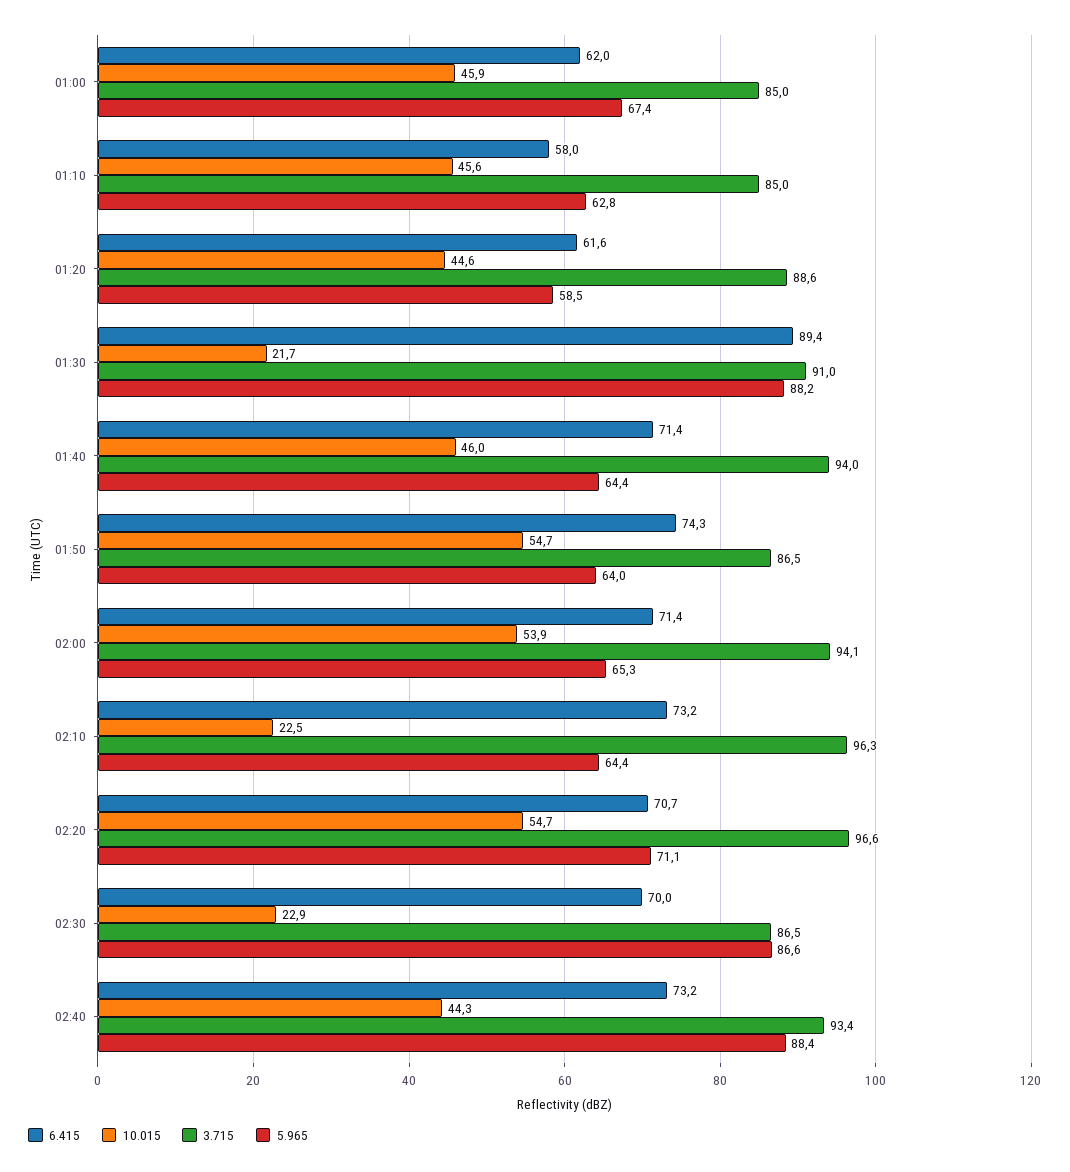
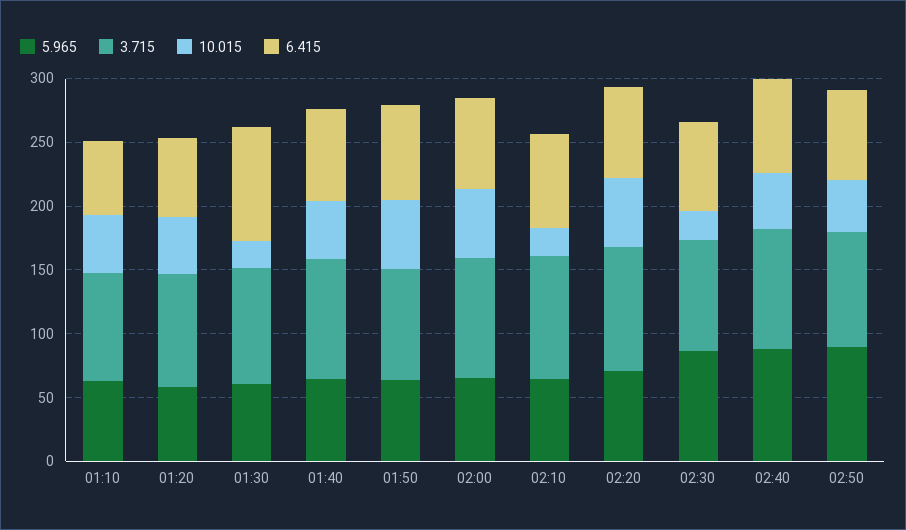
6.415, 01:00: 62 -> none
10.015, 01:00: 45.9 -> none
3.715, 01:00: 85 -> none
5.965, 01:00: 67.4 -> none
5.965, 01:30: 88.2 -> 60
5.965, 02:50: none -> 90
3.715, 02:50: none -> 90
10.015, 02:50: none -> 40
6.415, 02:50: none -> 70

